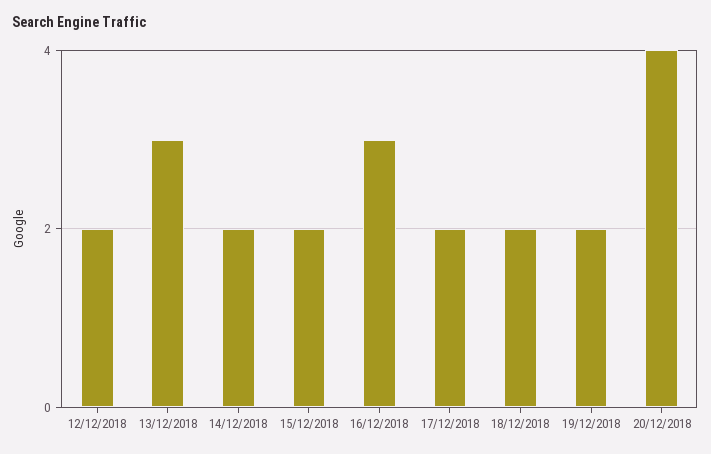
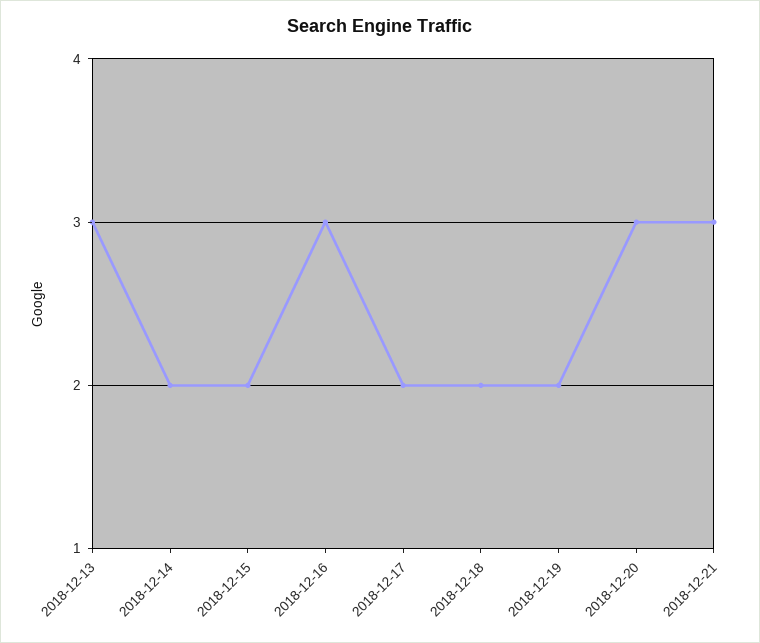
12/12/2018: 2 -> none
20/12/2018: 4 -> 3
2018-12-21: none -> 3

